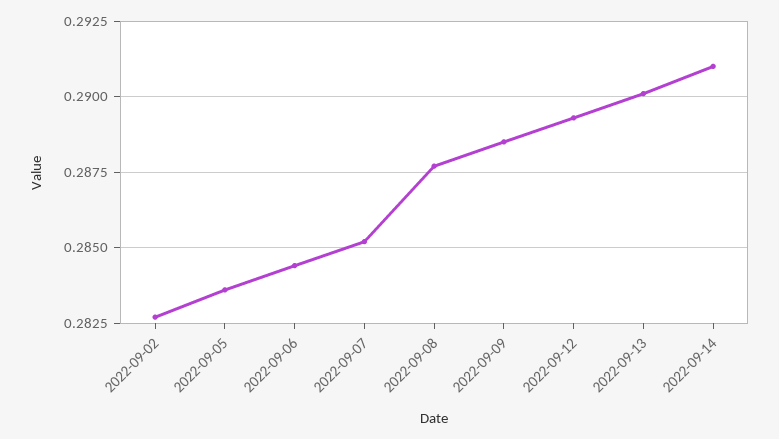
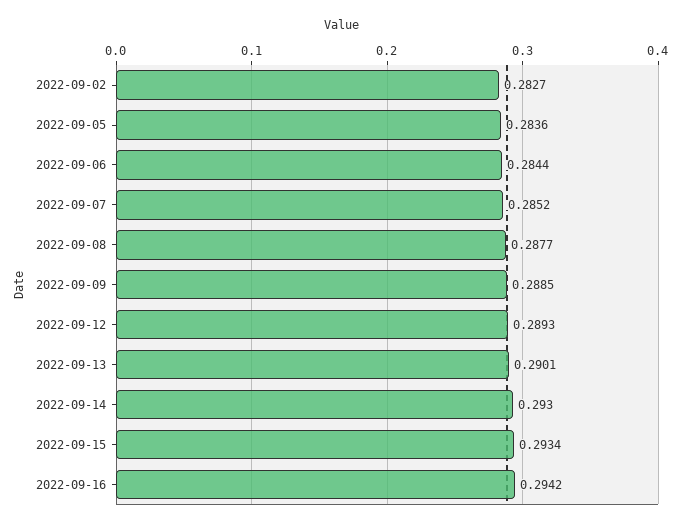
2022-09-14: 0.291 -> 0.293
2022-09-15: none -> 0.2934
2022-09-16: none -> 0.2942

